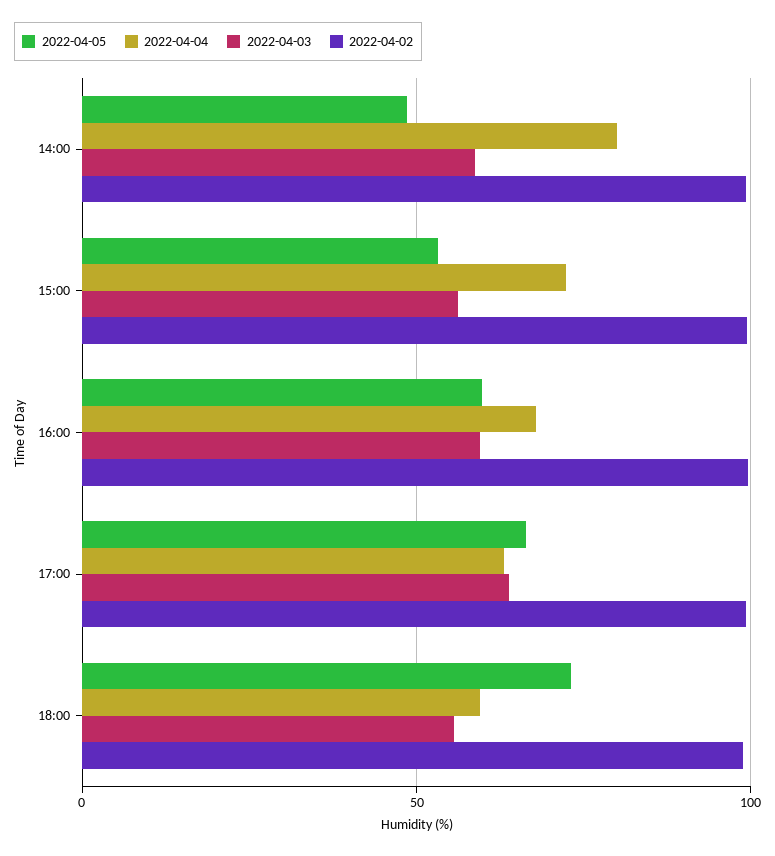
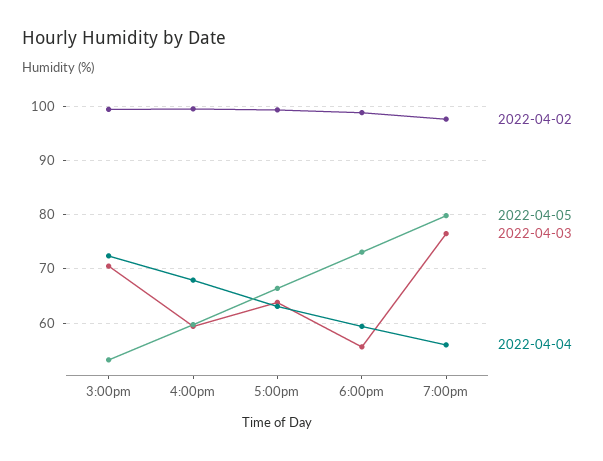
2022-04-05, 14:00: 50 -> none
2022-04-04, 14:00: 80 -> none
2022-04-03, 14:00: 60 -> none
2022-04-02, 14:00: 100 -> none
2022-04-03, 15:00: 55 -> 70
2022-04-02, 7:00pm: none -> 98
2022-04-05, 7:00pm: none -> 80
2022-04-03, 7:00pm: none -> 76
2022-04-04, 7:00pm: none -> 56

